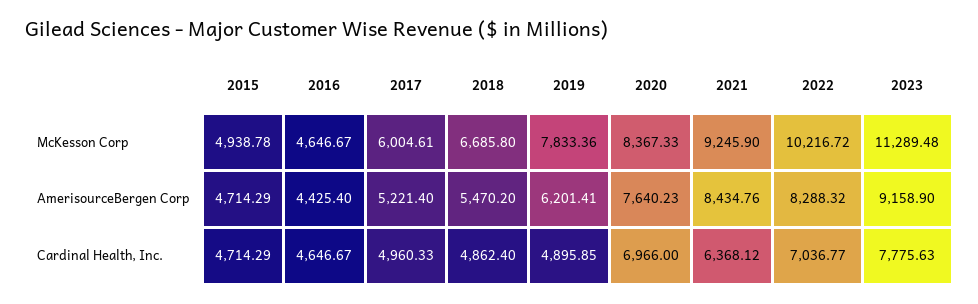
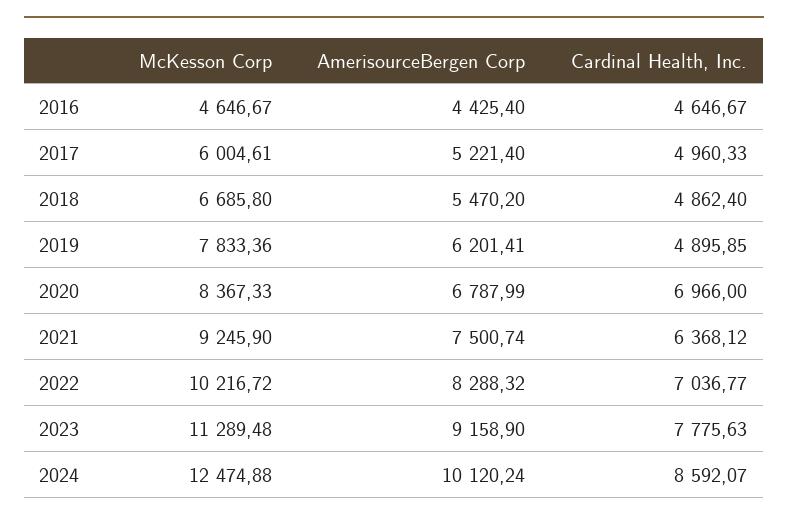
2015, McKesson Corp: 4938.78 -> none
2015, AmerisourceBergen Corp: 4714.29 -> none
2020, AmerisourceBergen Corp: 7640.23 -> 6787.99
2021, AmerisourceBergen Corp: 8434.76 -> 7500.74
2015, Cardinal Health, Inc.: 4714.29 -> none
2024, McKesson Corp: none -> 12474.88
2024, AmerisourceBergen Corp: none -> 10120.24
2024, Cardinal Health, Inc.: none -> 8592.07

